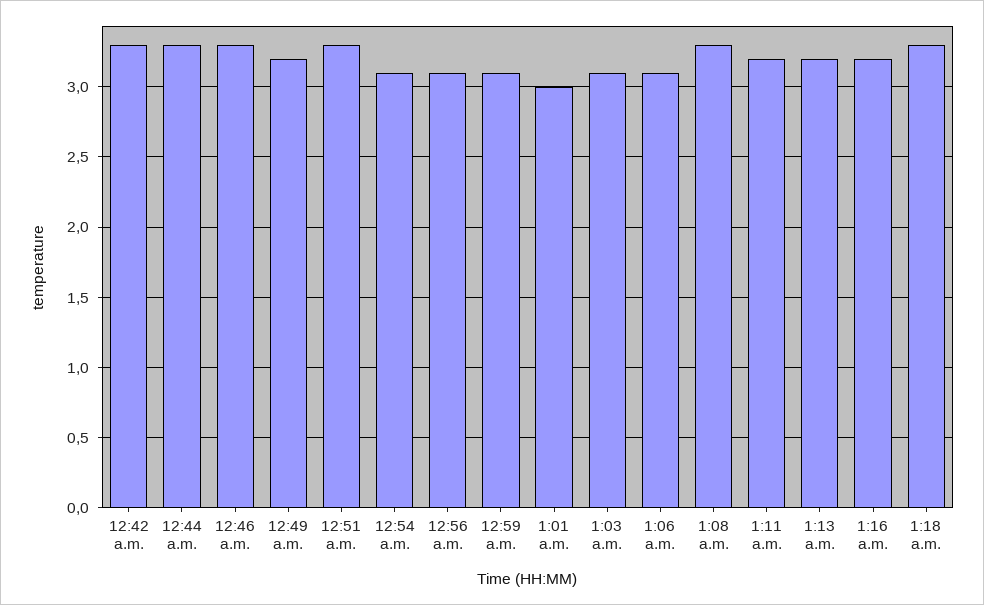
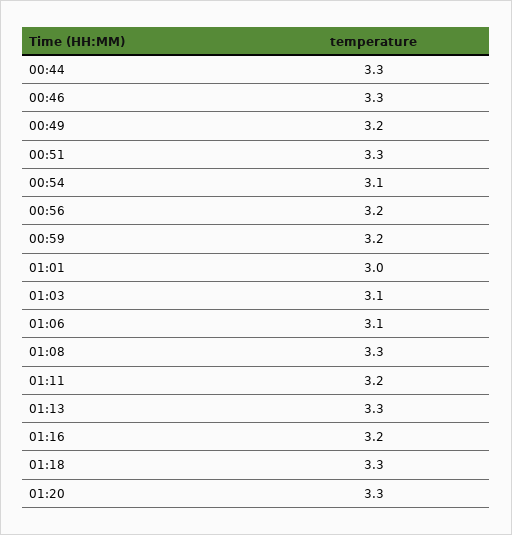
12:42 a.m.: 3.3 -> none
12:56 a.m.: 3.1 -> 3.2
12:59 a.m.: 3.1 -> 3.2
1:13 a.m.: 3.2 -> 3.3
01:20: none -> 3.3

